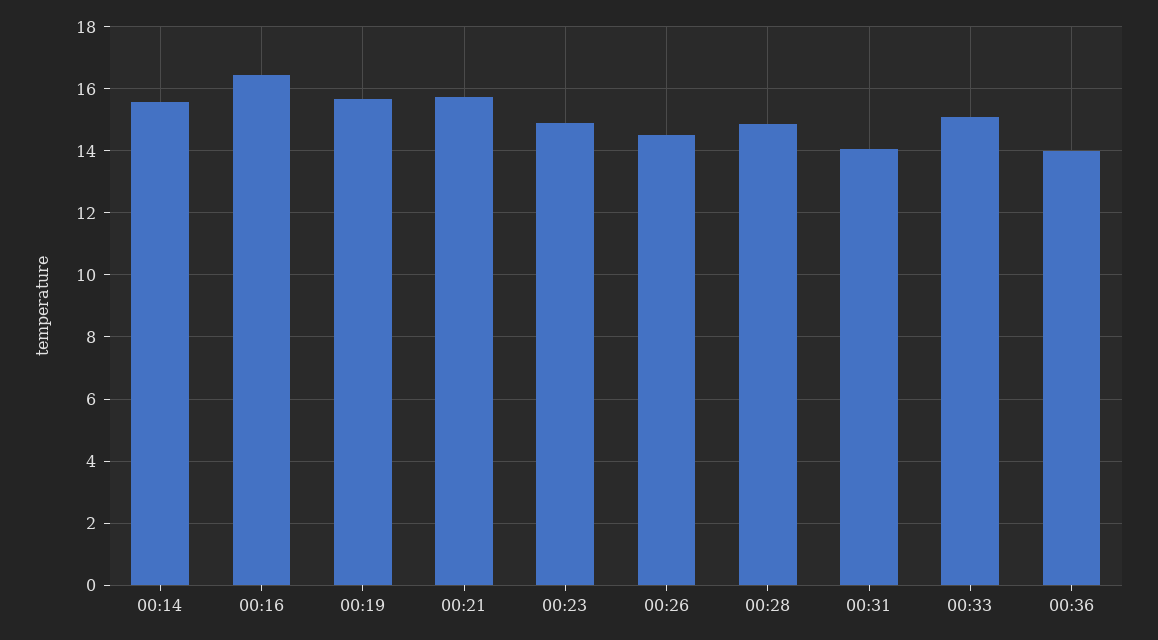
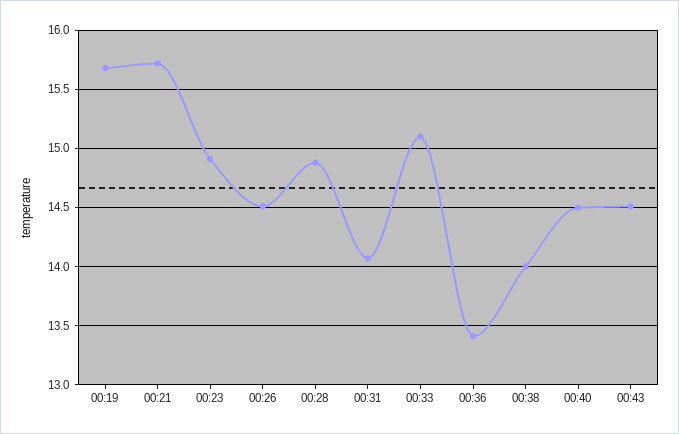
00:14: 15.6 -> none
00:16: 16.4 -> none
00:36: 14 -> 13.4
00:38: none -> 14
00:40: none -> 14.5
00:43: none -> 14.5

